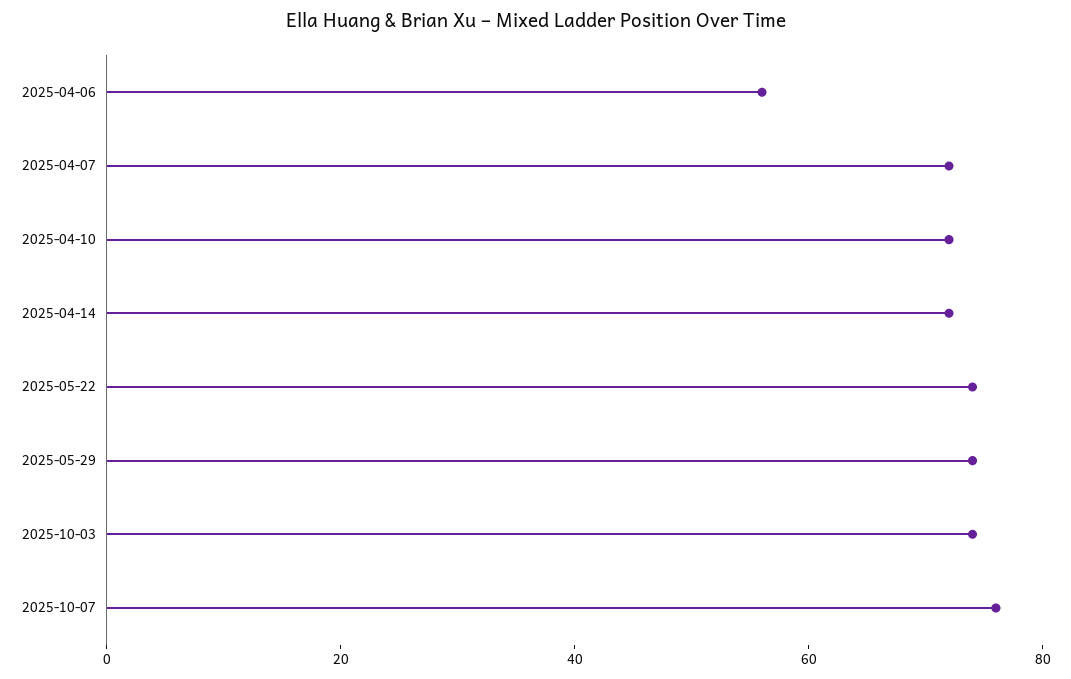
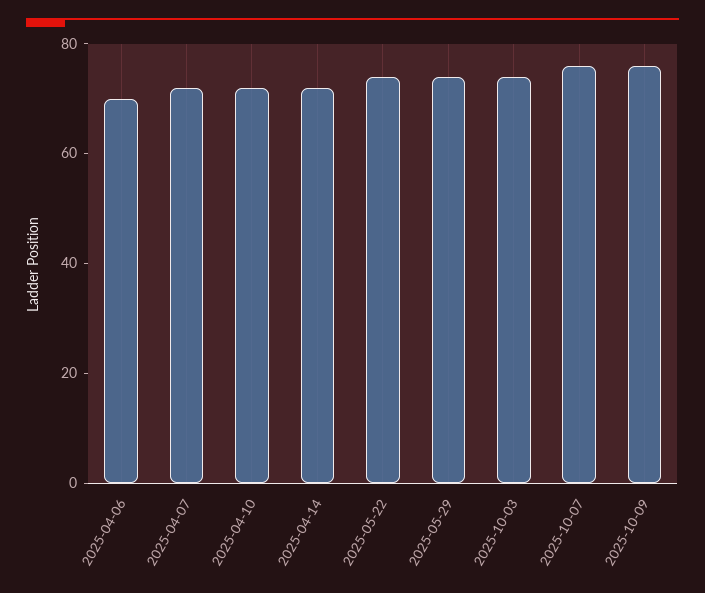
2025-04-06: 55 -> 70
2025-10-09: none -> 75

